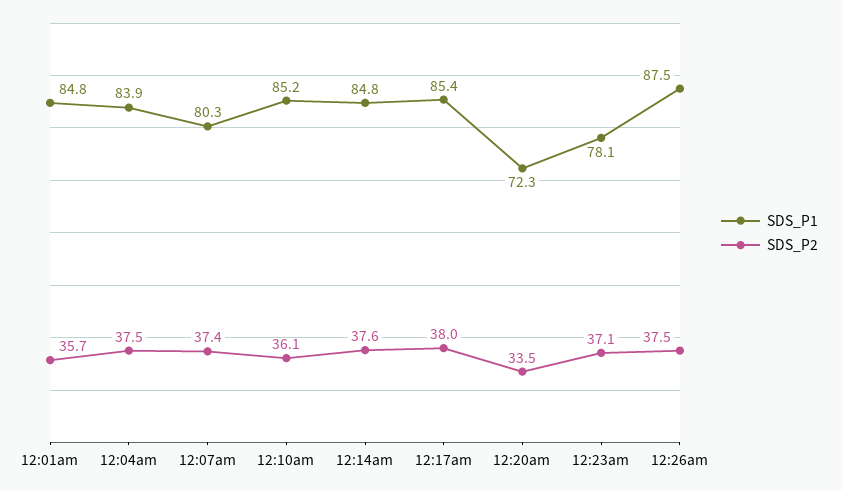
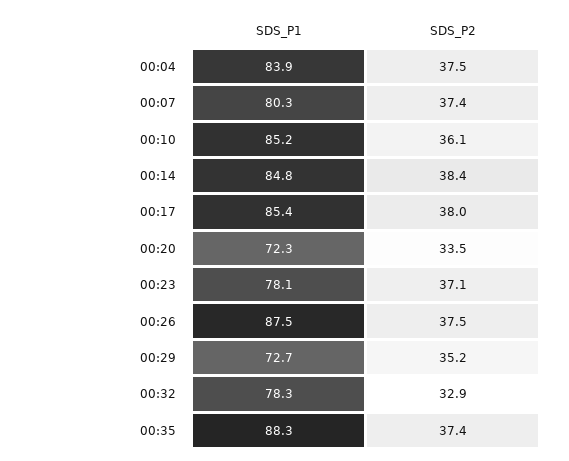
SDS_P1, 12:01am: 84.8 -> none
SDS_P2, 12:01am: 35.7 -> none
SDS_P2, 12:14am: 37.6 -> 38.4
SDS_P1, 00:29: none -> 72.7
SDS_P2, 00:29: none -> 35.2
SDS_P1, 00:32: none -> 78.3
SDS_P2, 00:32: none -> 32.9
SDS_P1, 00:35: none -> 88.3
SDS_P2, 00:35: none -> 37.4

